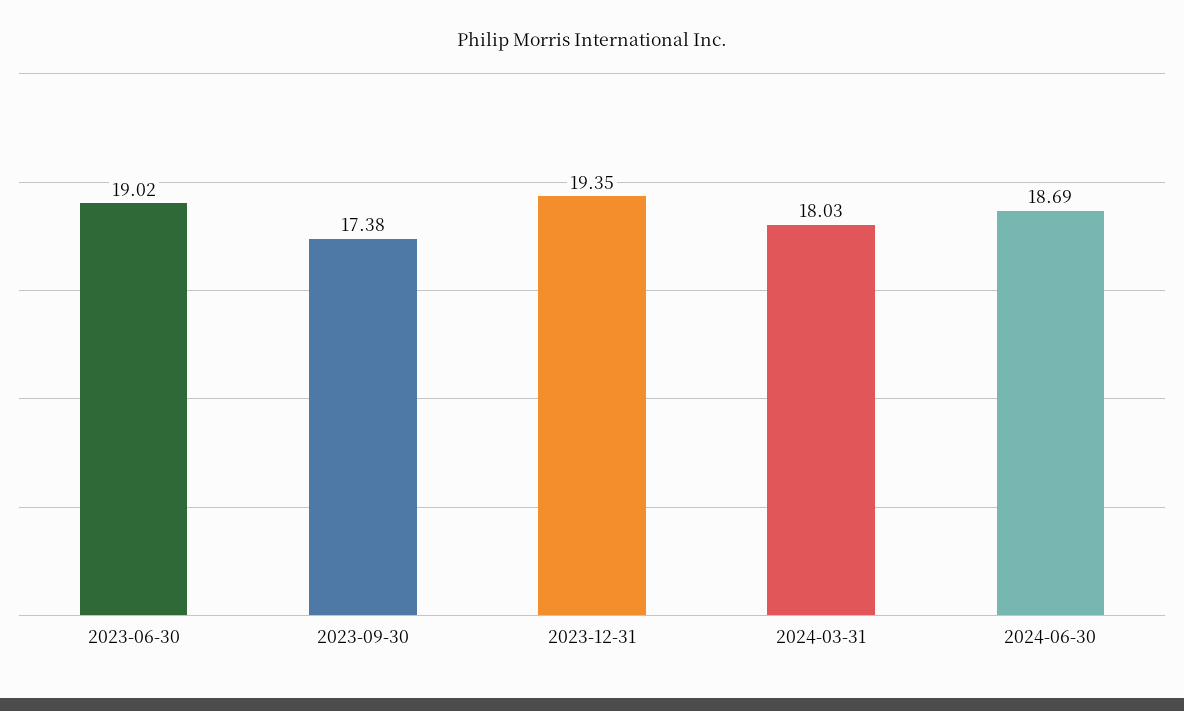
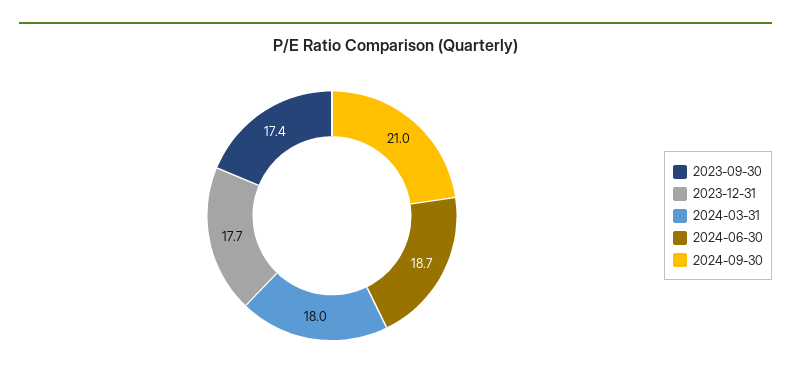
2023-06-30: 19.02 -> none
2023-12-31: 19.35 -> 17.7
2024-09-30: none -> 21

